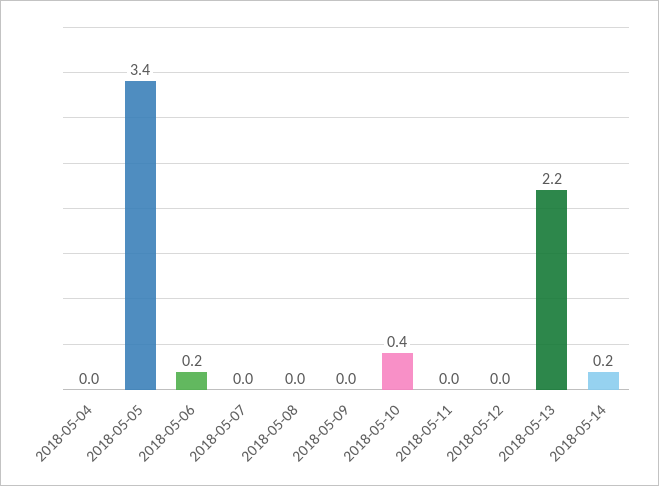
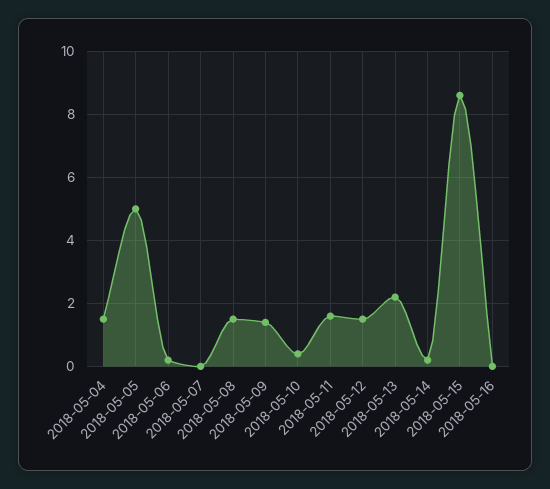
2018-05-04: 0 -> 1.5
2018-05-05: 3.4 -> 5
2018-05-08: 0 -> 1.5
2018-05-09: 0 -> 1.5
2018-05-11: 0 -> 1.5
2018-05-12: 0 -> 1.5
2018-05-15: none -> 8.5
2018-05-16: none -> 0

